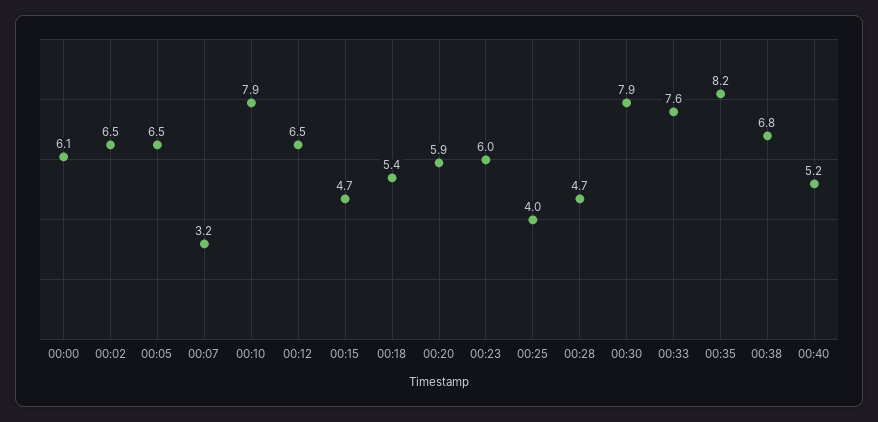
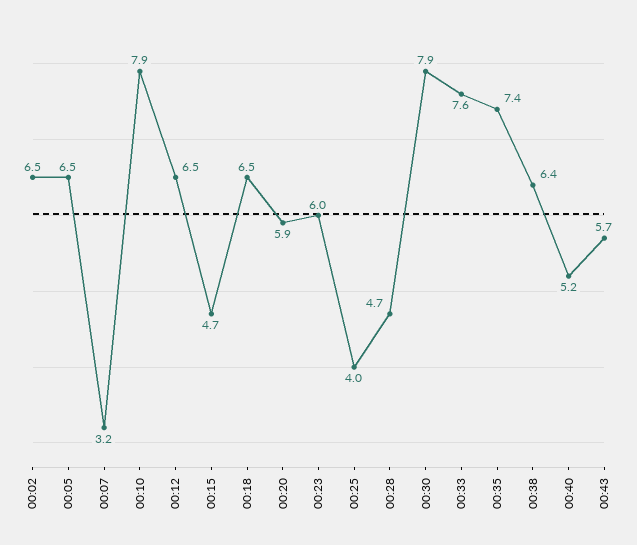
00:00: 6.1 -> none
00:18: 5.4 -> 6.5
00:35: 8.2 -> 7.4
00:38: 6.8 -> 6.4
00:43: none -> 5.7

